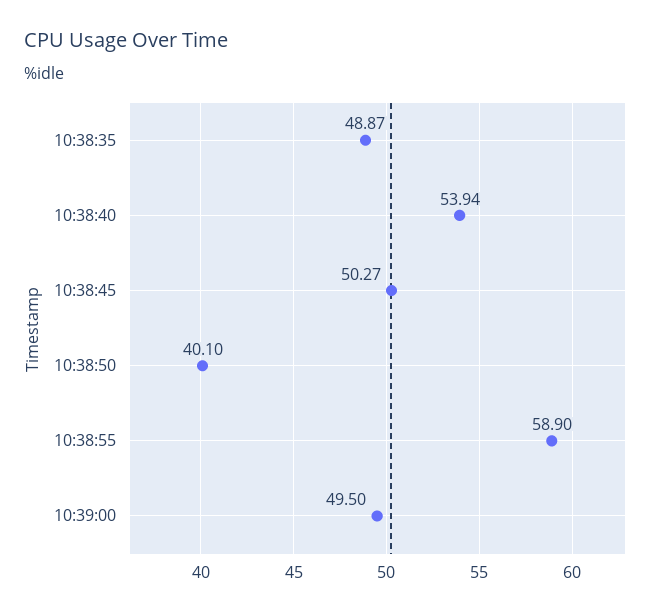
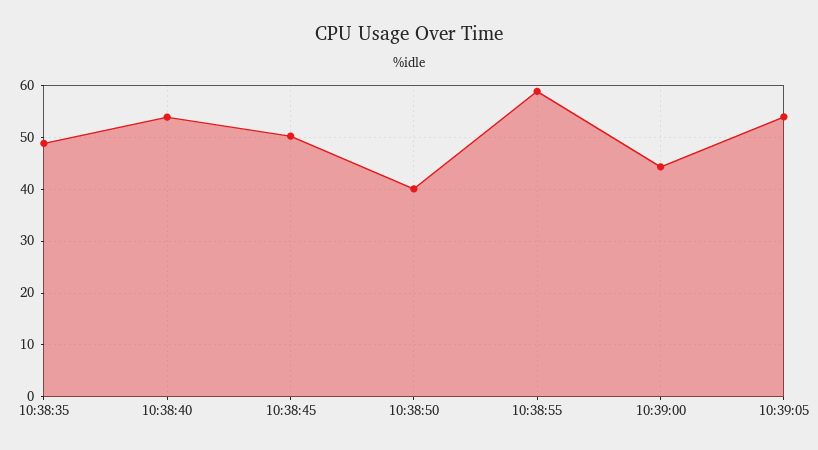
10:39:00: 49.5 -> 44
10:39:05: none -> 54

